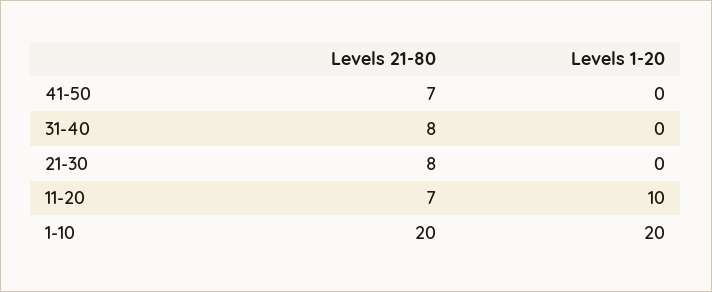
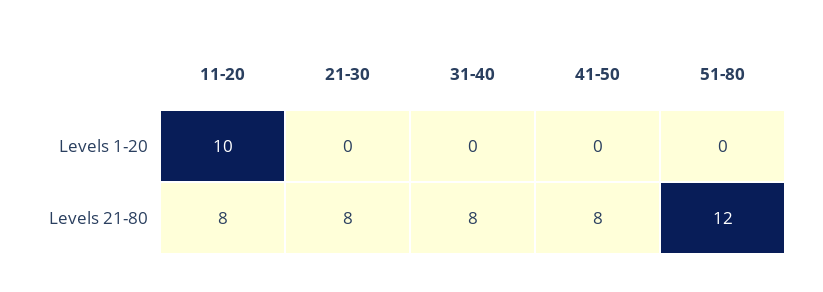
Levels 21-80, 41-50: 7 -> 8
Levels 21-80, 11-20: 7 -> 8
Levels 21-80, 1-10: 20 -> none
Levels 1-20, 1-10: 20 -> none
Levels 1-20, 51-80: none -> 0
Levels 21-80, 51-80: none -> 12

